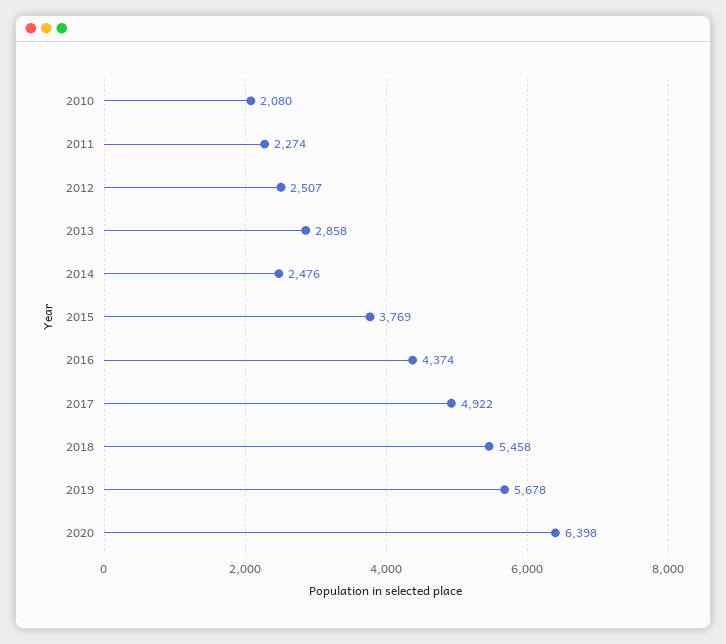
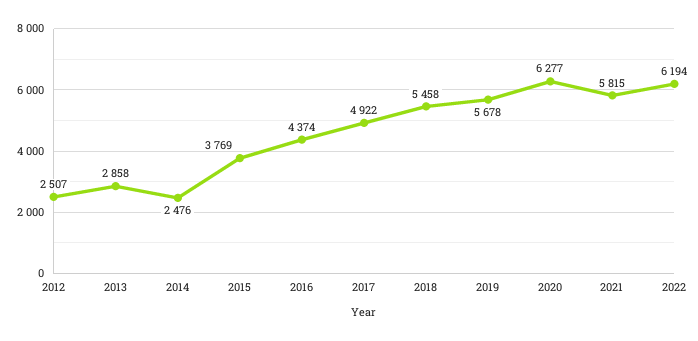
2010: 2080 -> none
2011: 2274 -> none
2020: 6398 -> 6277
2021: none -> 5815
2022: none -> 6194

